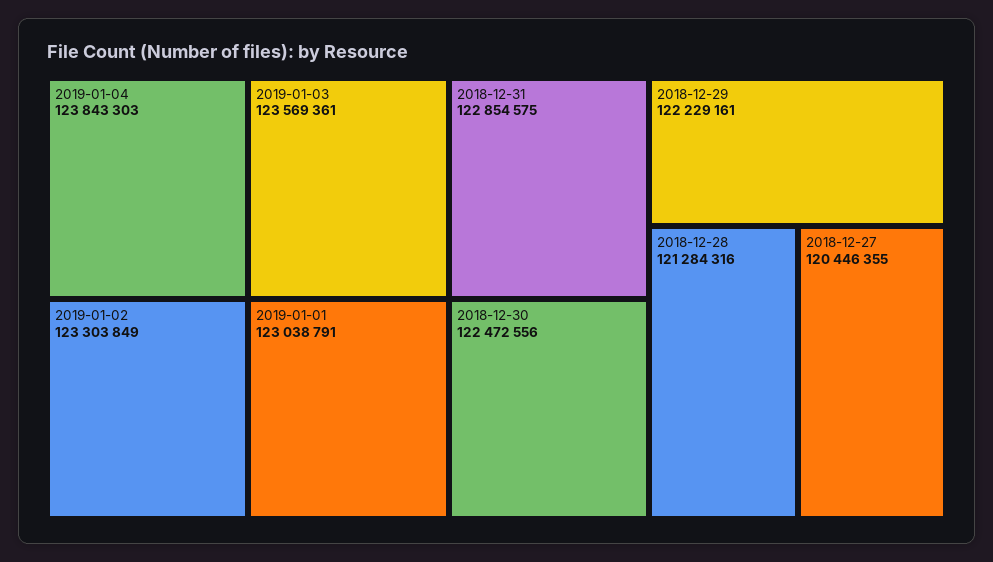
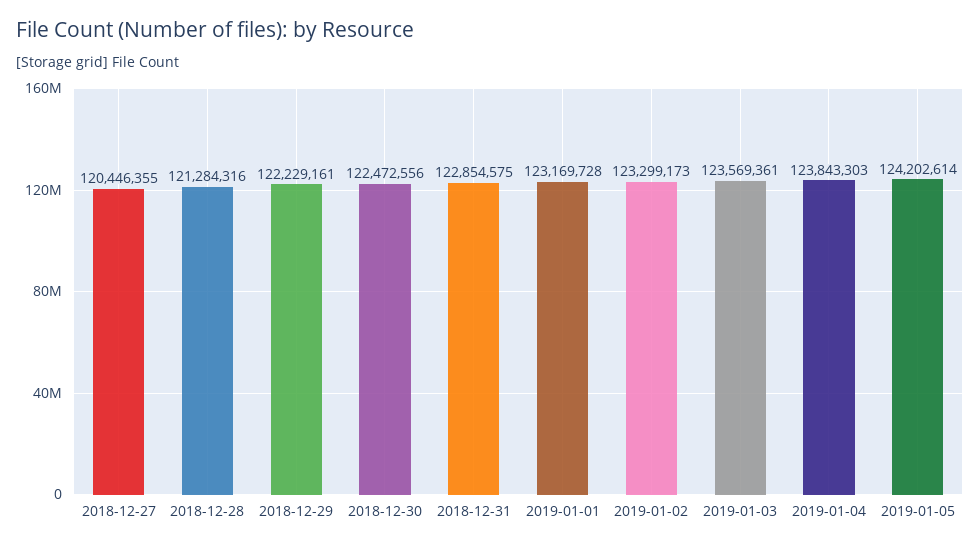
2019-01-02: 123303849 -> 123299173
2019-01-01: 123038791 -> 123169728
2019-01-05: none -> 124202614

